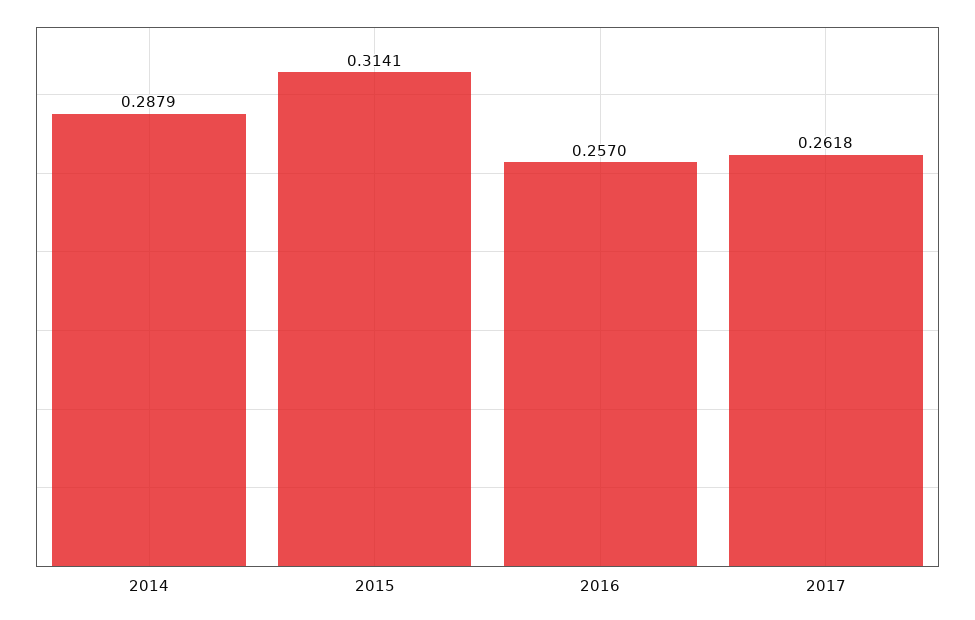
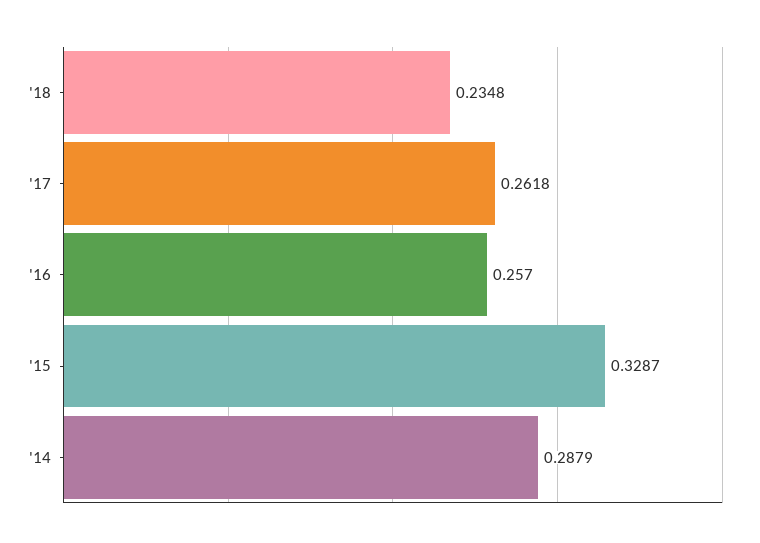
2015: 0.3141 -> 0.3287
'18: none -> 0.2348

